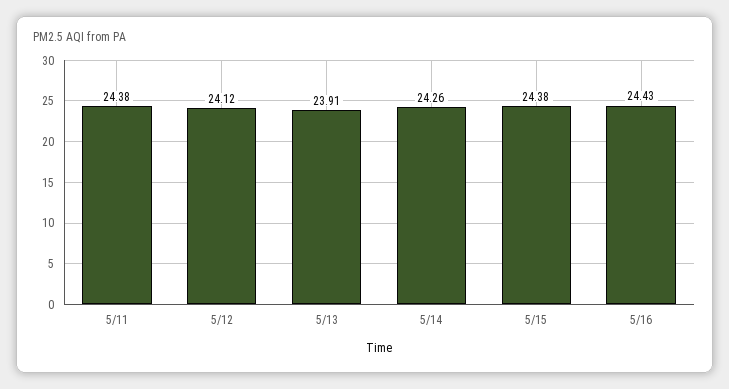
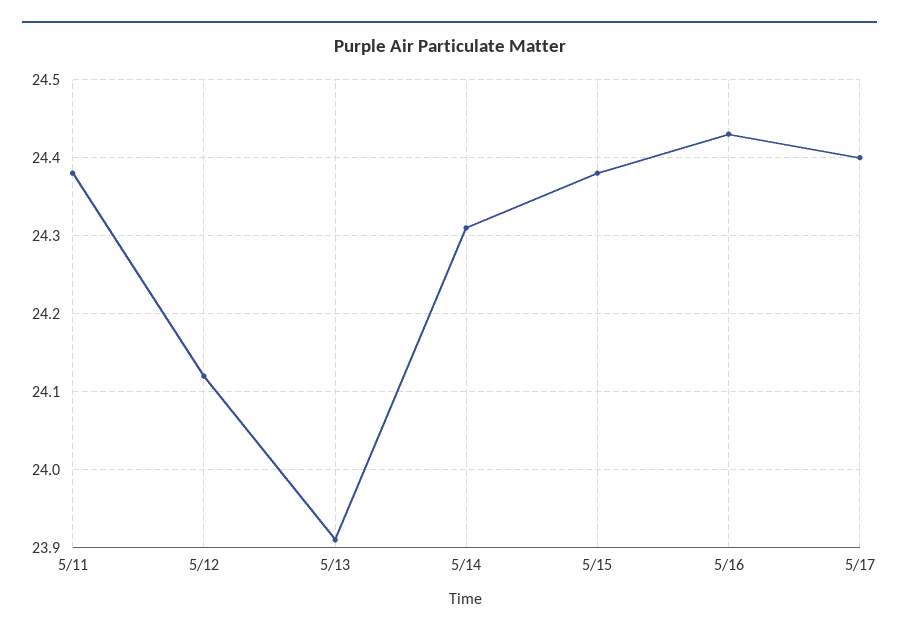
5/14: 24.26 -> 24.31
5/17: none -> 24.4

